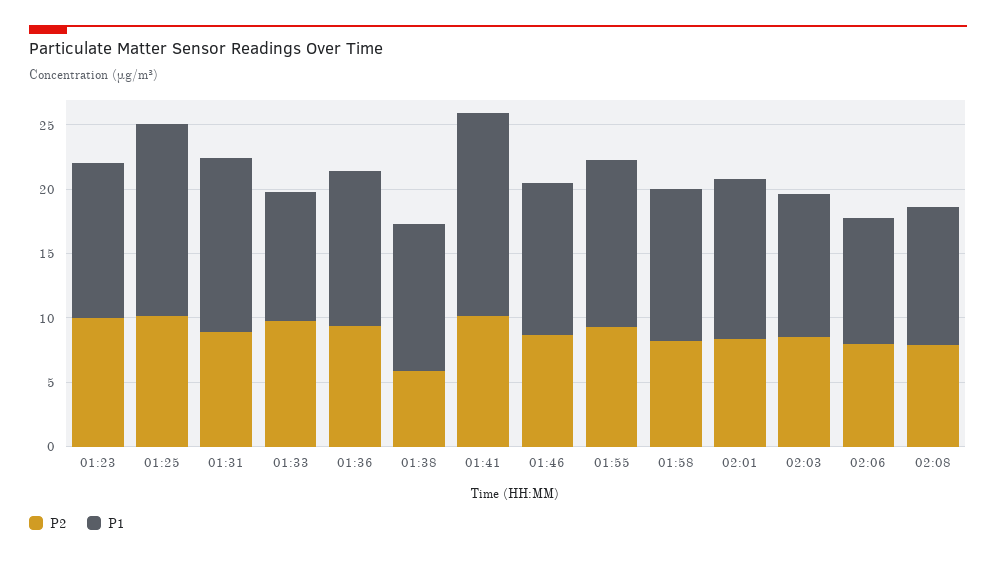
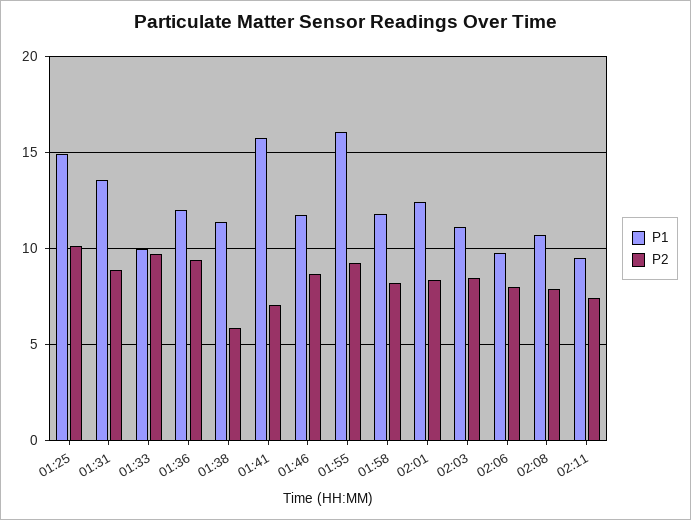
P2, 01:23: 10 -> none
P1, 01:23: 12 -> none
P2, 01:41: 10 -> 7
P1, 01:55: 13 -> 16
P1, 02:11: none -> 9.5
P2, 02:11: none -> 7.5

